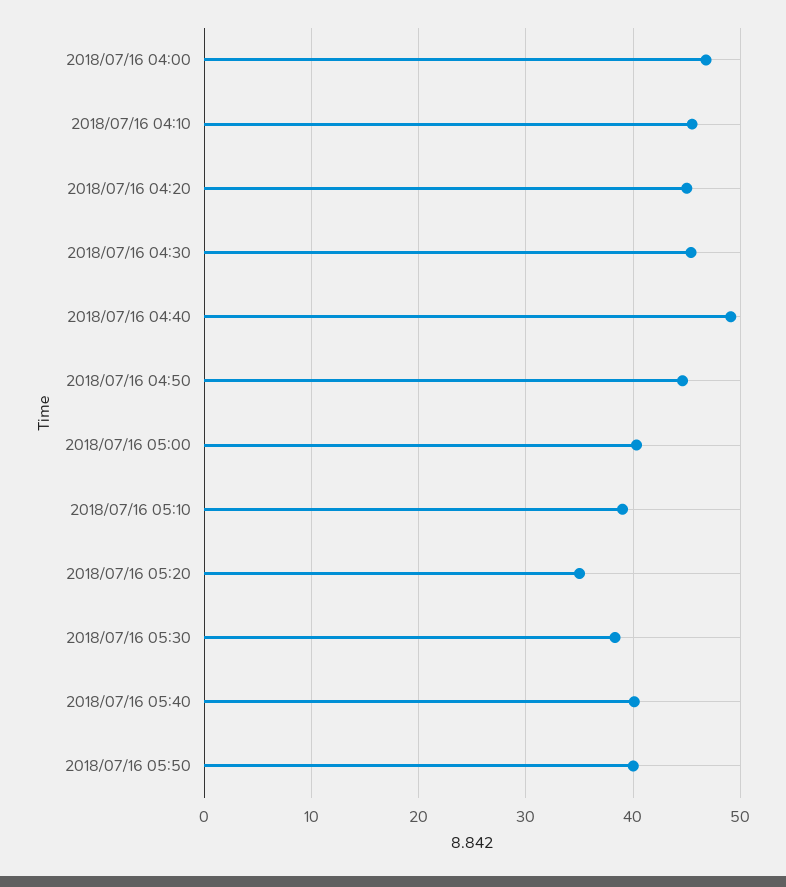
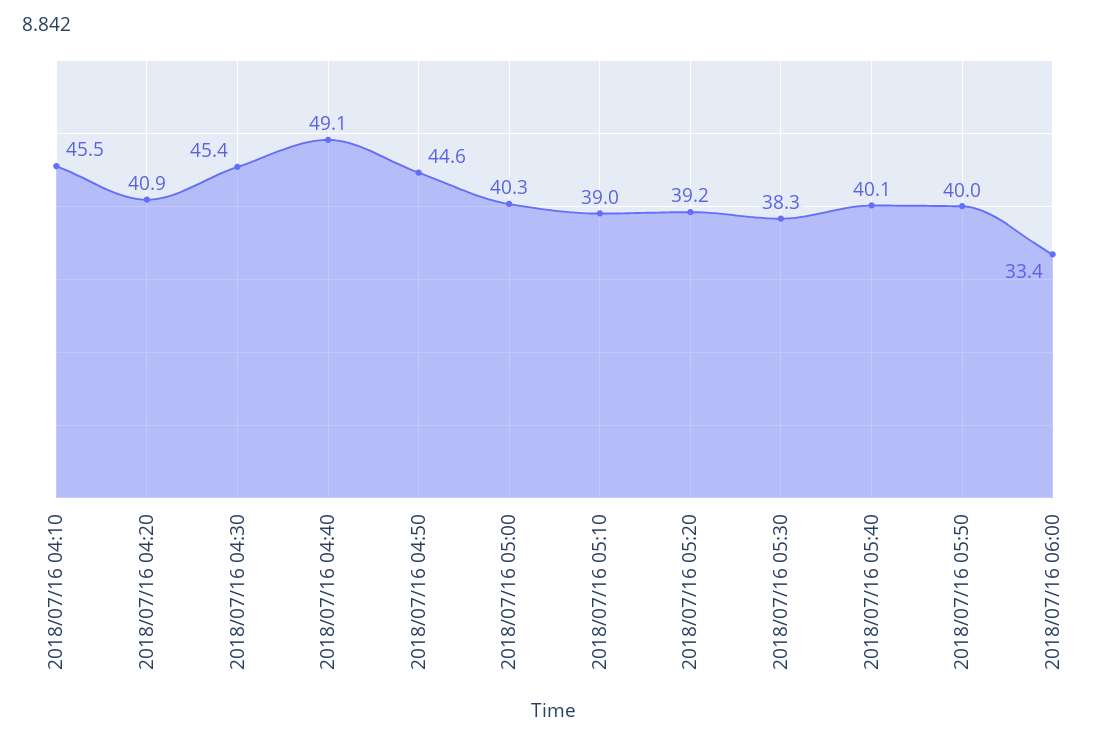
2018/07/16 04:00: 47 -> none
2018/07/16 04:20: 45 -> 40.9
2018/07/16 05:20: 35 -> 39.2
2018/07/16 06:00: none -> 33.4

